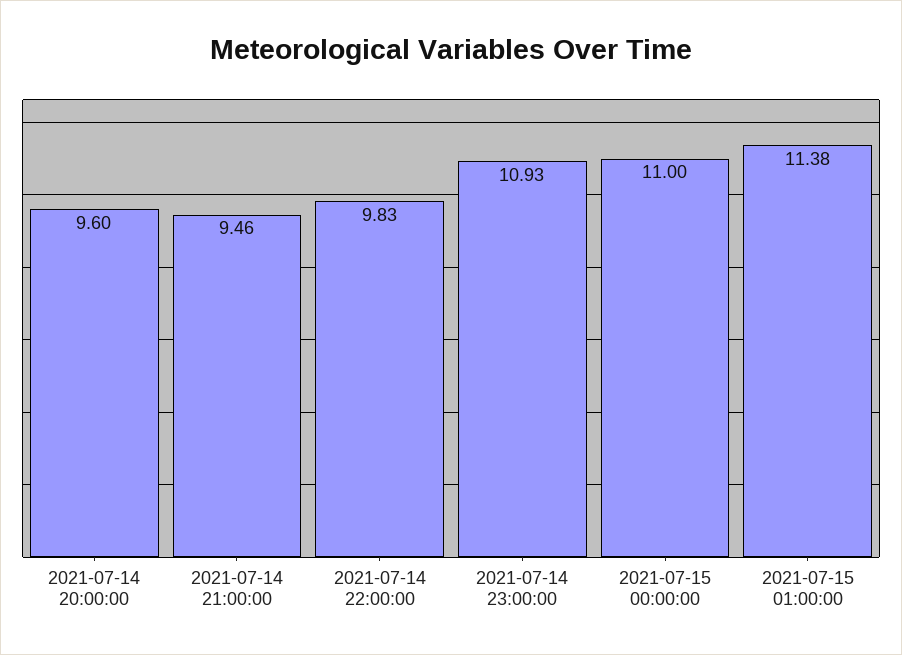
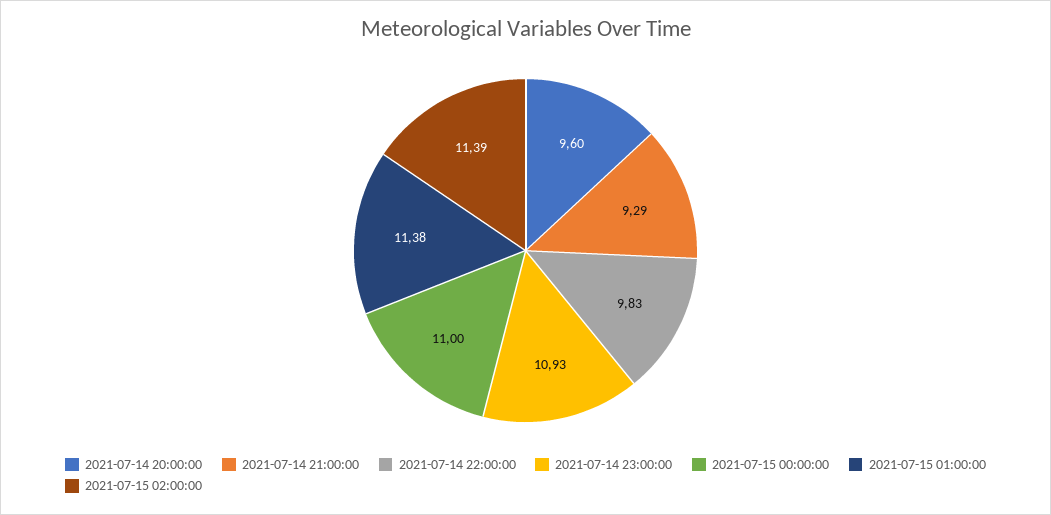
2021-07-14 21:00:00: 9.46 -> 9.29
2021-07-15 02:00:00: none -> 11.39

